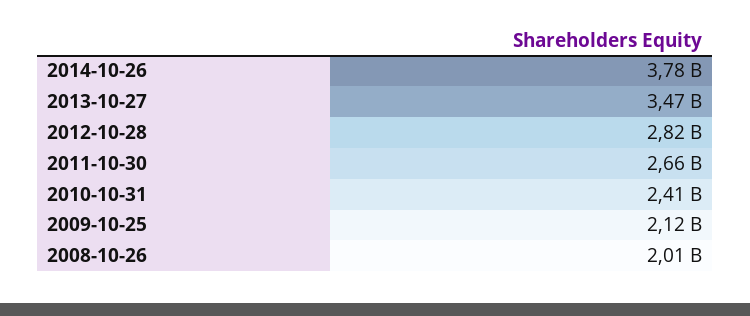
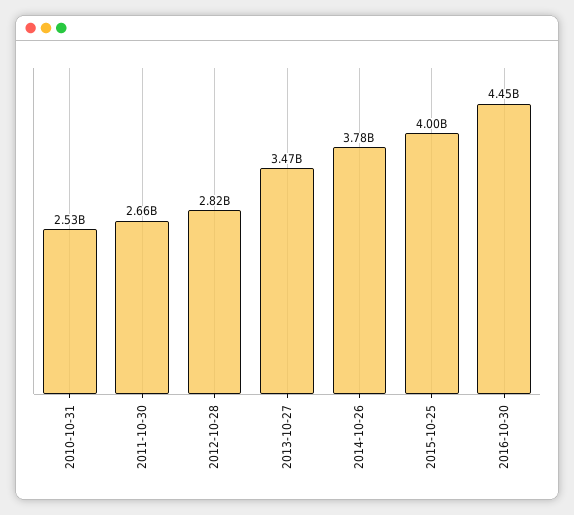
2010-10-31: 2410000000 -> 2530000000
2009-10-25: 2120000000 -> none
2008-10-26: 2010000000 -> none
2015-10-25: none -> 4000000000
2016-10-30: none -> 4450000000

